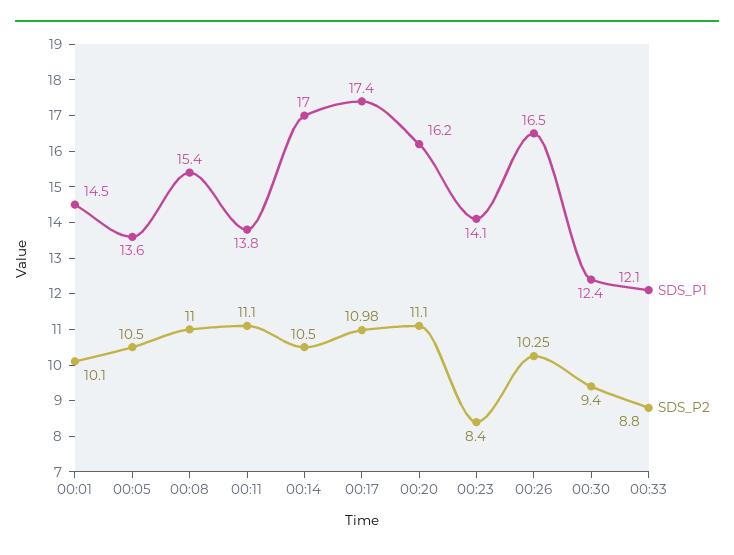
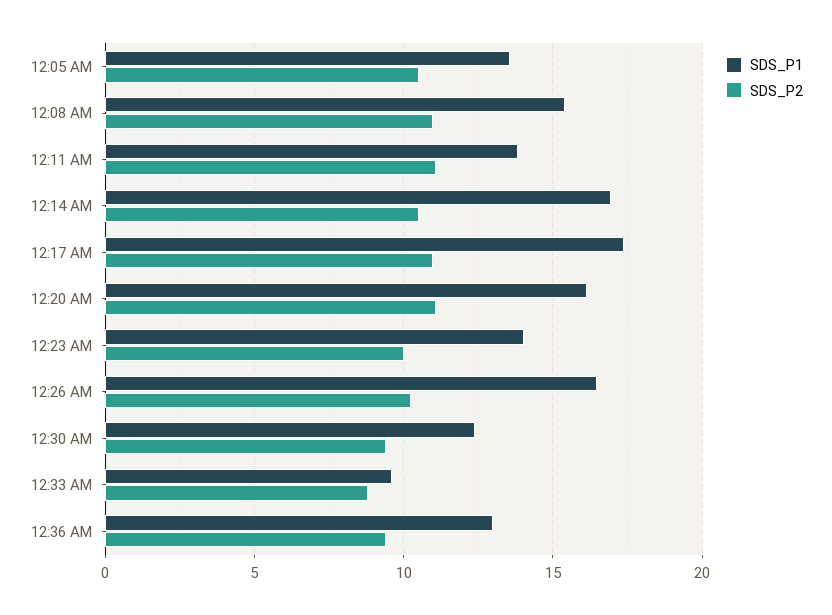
SDS_P1, 00:01: 14.5 -> none
SDS_P2, 00:01: 10.1 -> none
SDS_P2, 00:23: 8.4 -> 10
SDS_P1, 00:33: 12.1 -> 9.5
SDS_P1, 12:36 AM: none -> 13
SDS_P2, 12:36 AM: none -> 9.5

